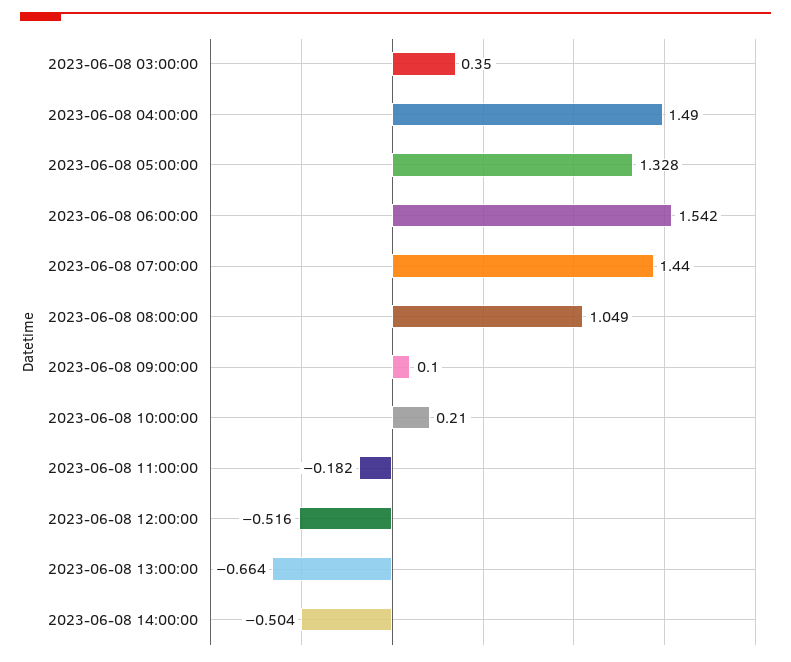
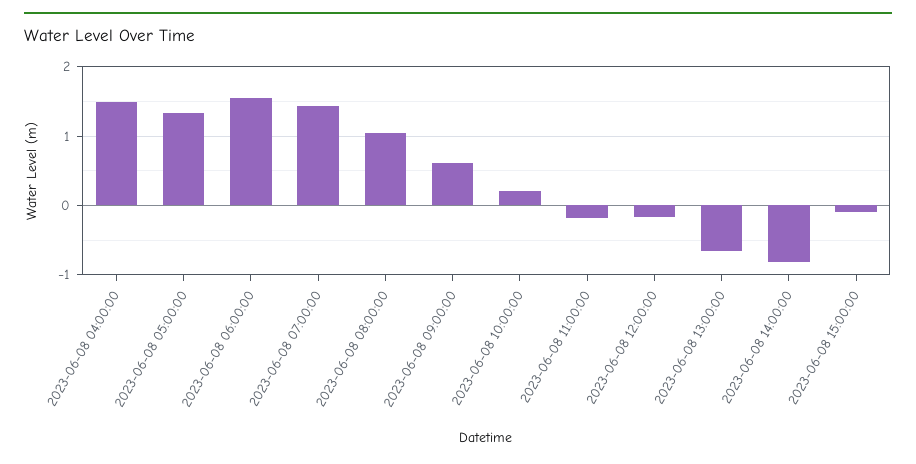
2023-06-08 03:00:00: 0.35 -> none
2023-06-08 09:00:00: 0.1 -> 0.6
2023-06-08 12:00:00: -0.516 -> -0.2
2023-06-08 14:00:00: -0.504 -> -0.8
2023-06-08 15:00:00: none -> -0.1

